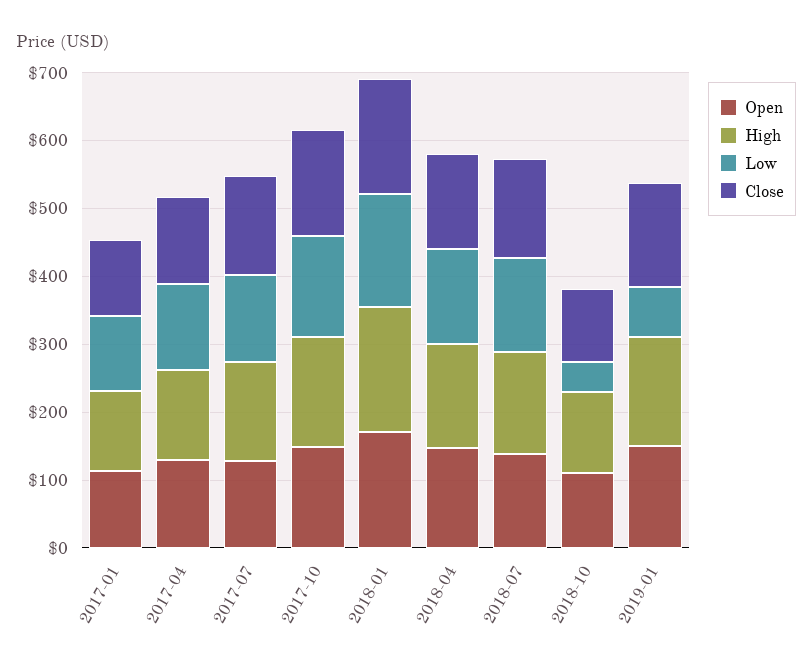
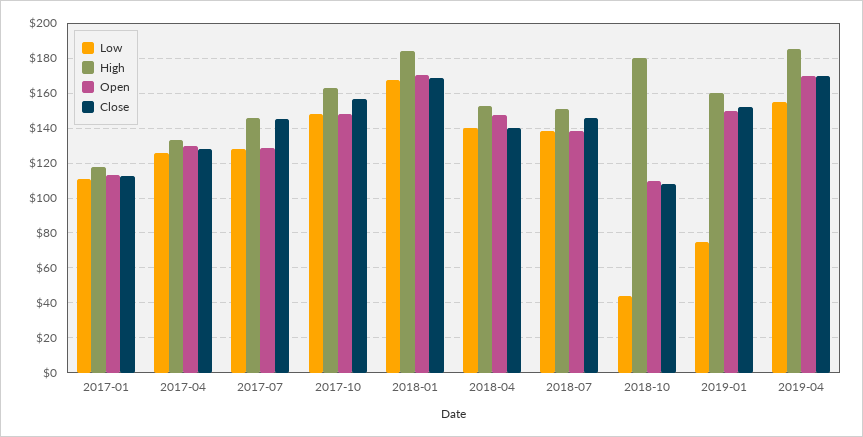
High, 2018-10: 120 -> 180
Low, 2019-04: none -> 155
High, 2019-04: none -> 185
Open, 2019-04: none -> 170
Close, 2019-04: none -> 170

